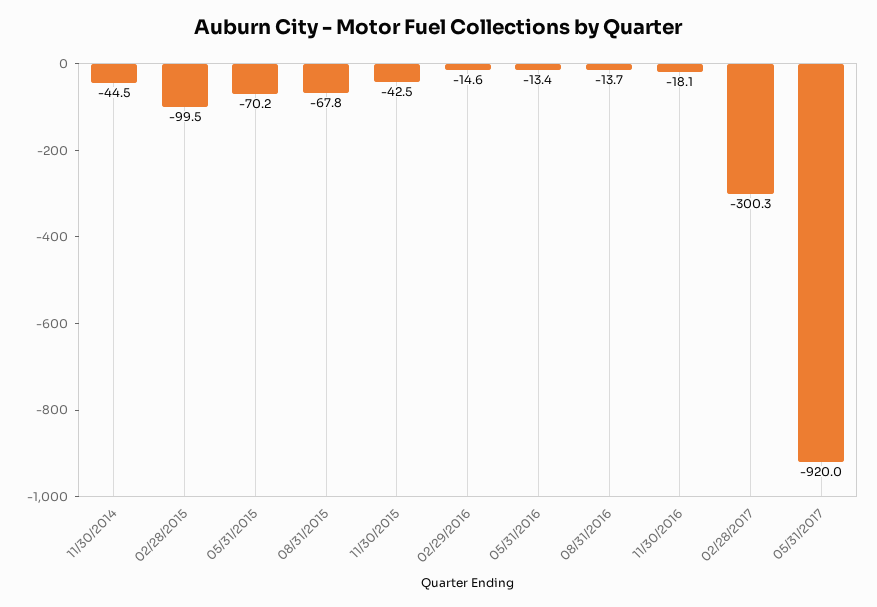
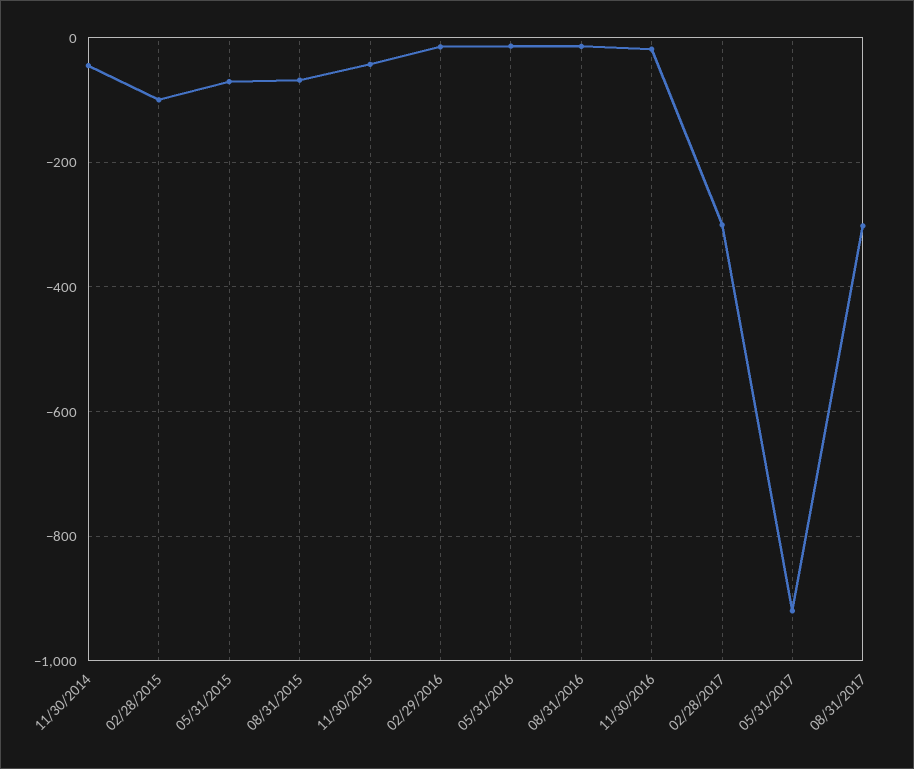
08/31/2017: none -> -300

